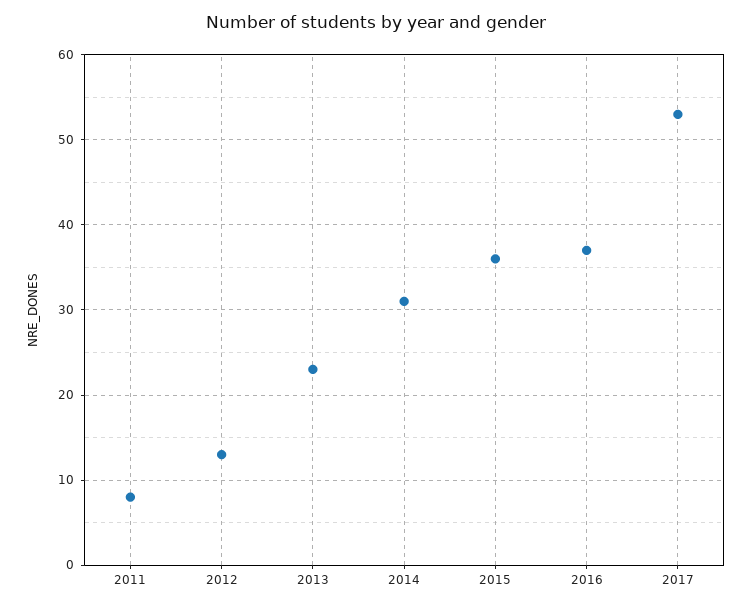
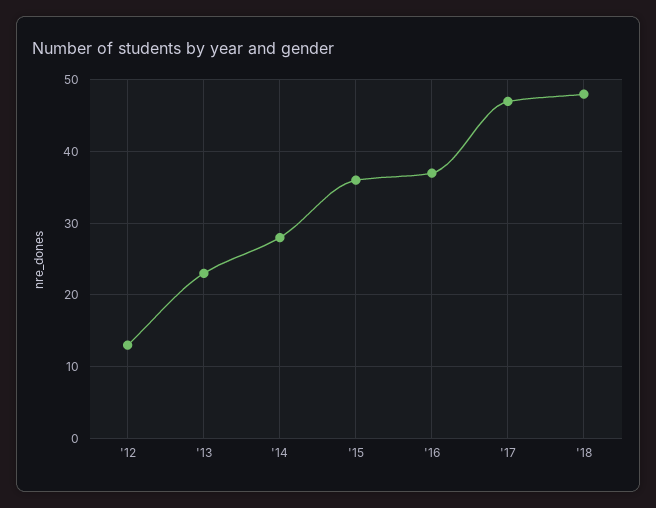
2011: 8 -> none
2014: 31 -> 28
2017: 53 -> 47
'18: none -> 48

